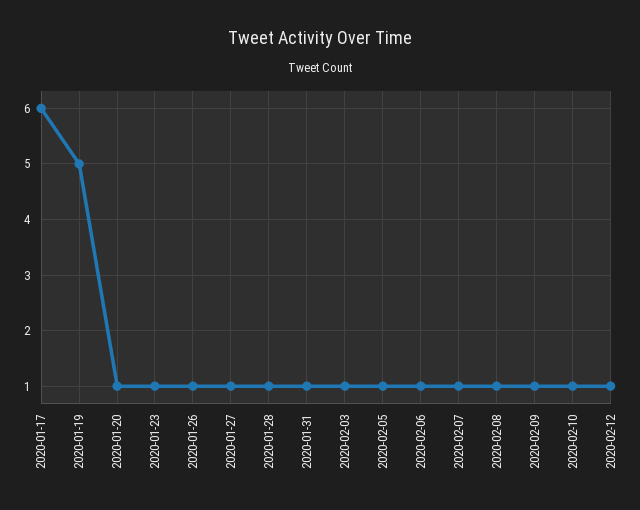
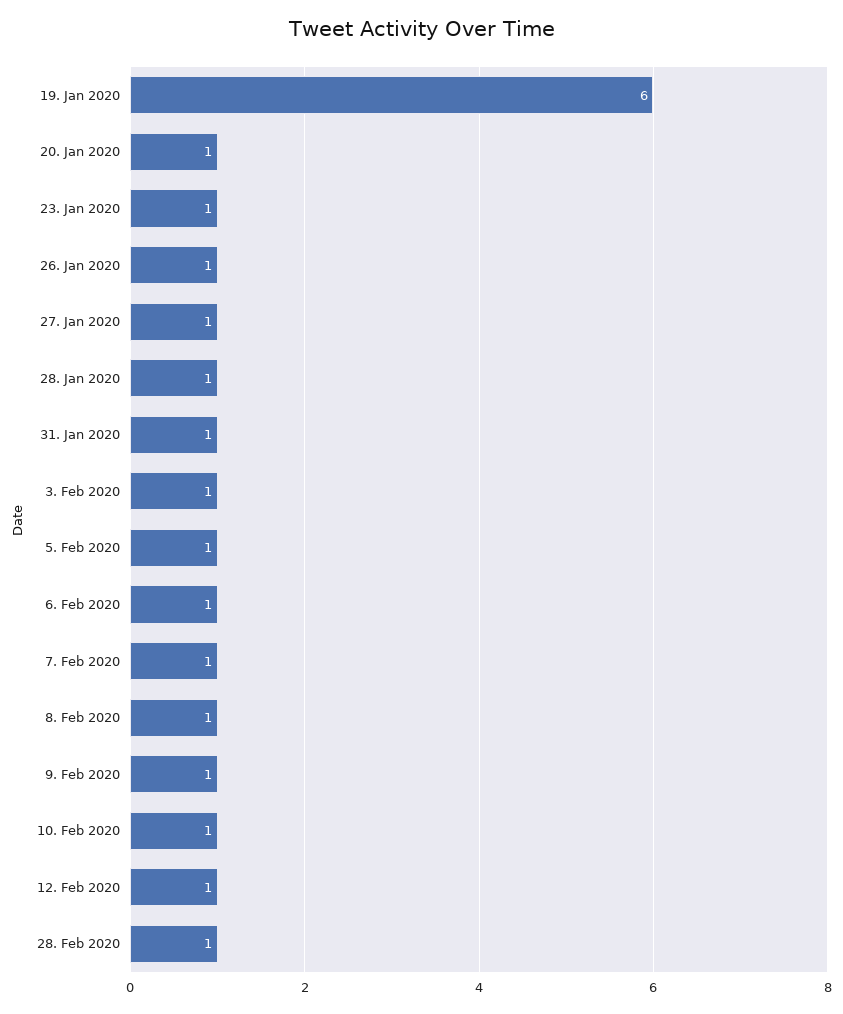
2020-01-17: 6 -> none
2020-01-19: 5 -> 6
28. Feb 2020: none -> 1

